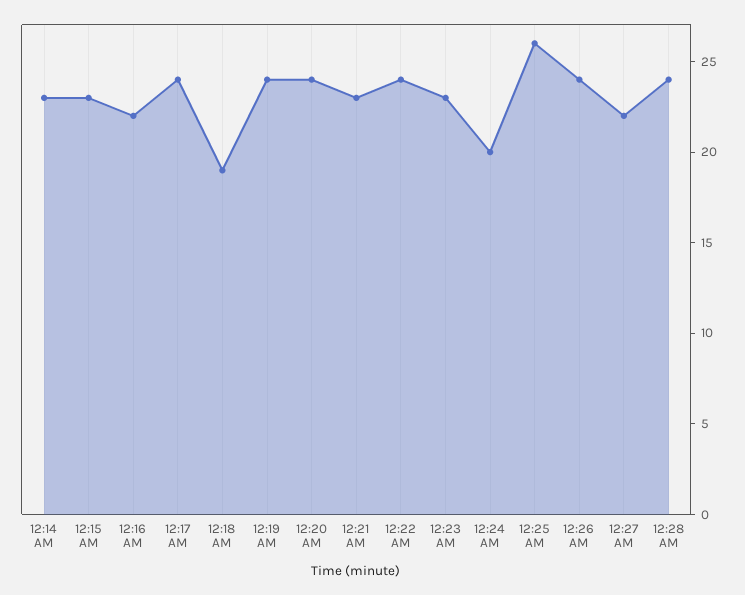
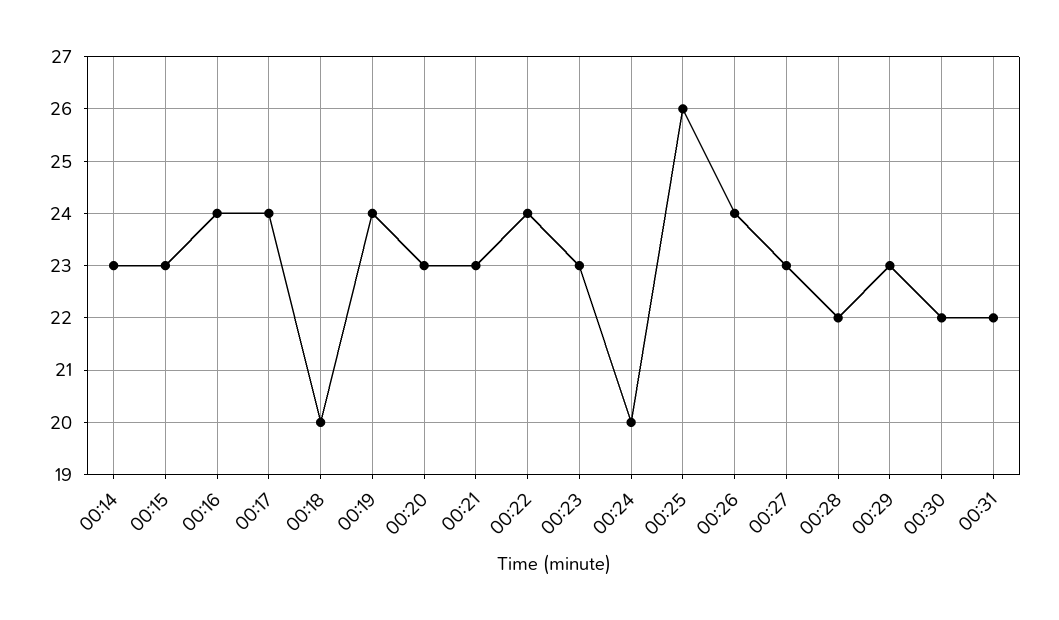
12:16 AM: 22 -> 24
12:18 AM: 19 -> 20
12:20 AM: 24 -> 23
12:27 AM: 22 -> 23
12:28 AM: 24 -> 22
00:29: none -> 23
00:30: none -> 22
00:31: none -> 22

